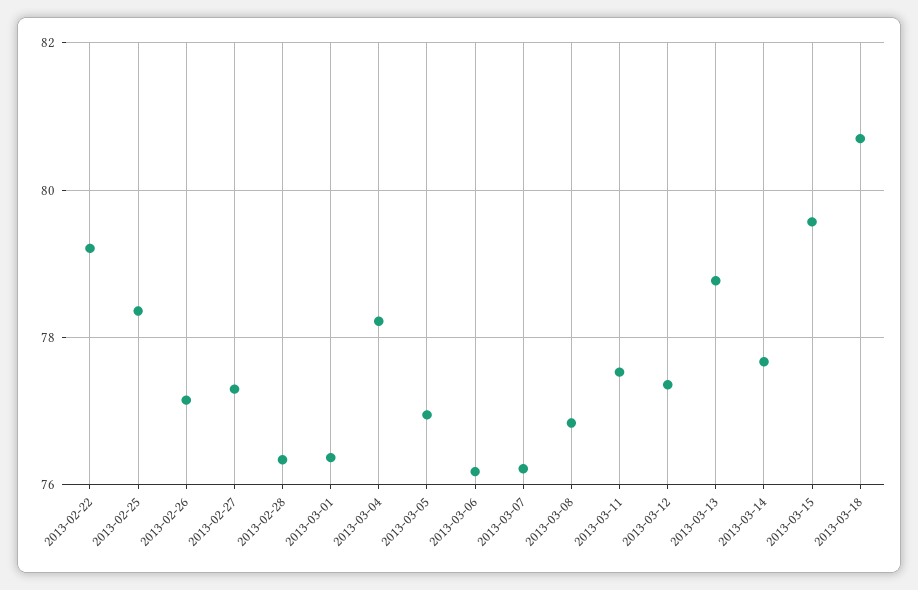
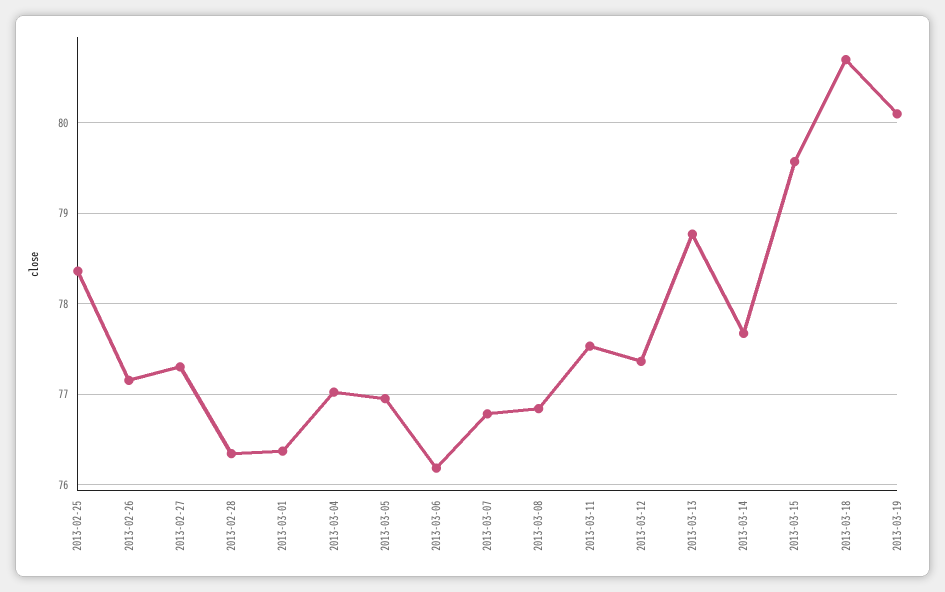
2013-02-22: 79.2 -> none
2013-03-04: 78.2 -> 77
2013-03-07: 76.2 -> 76.8
2013-03-19: none -> 80.1

